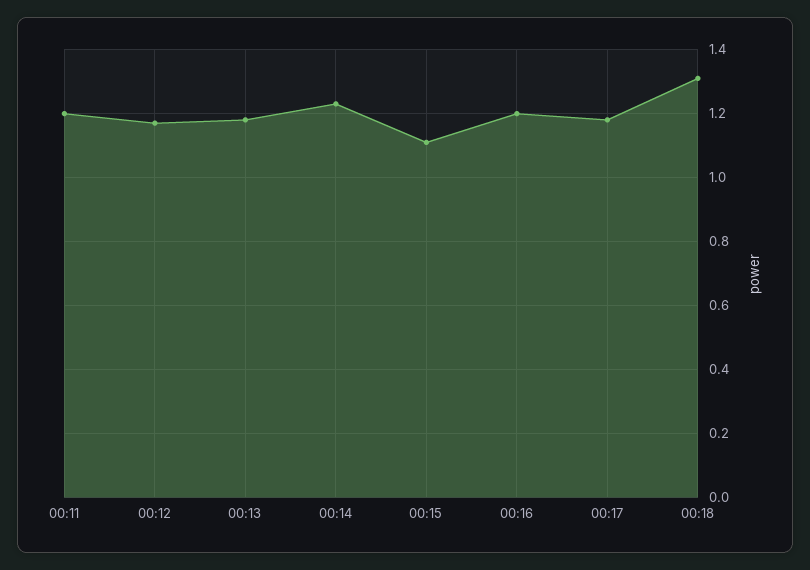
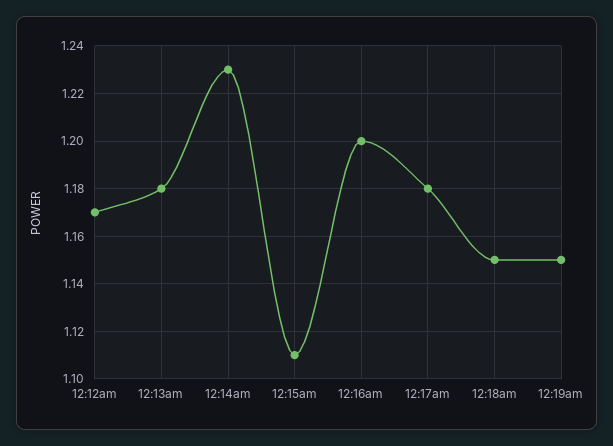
00:11: 1.2 -> none
00:18: 1.3 -> 1.15
12:19am: none -> 1.15

